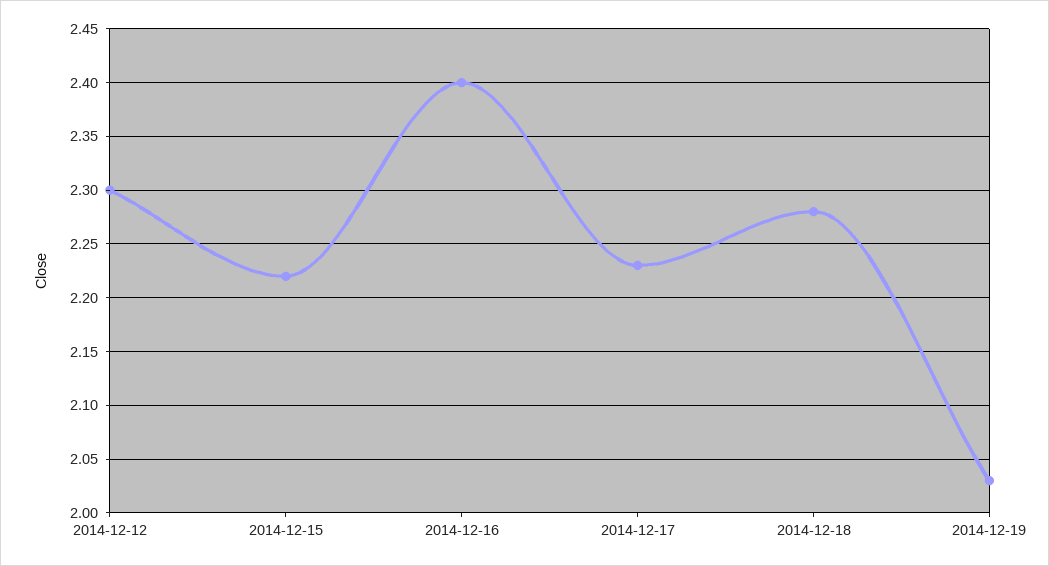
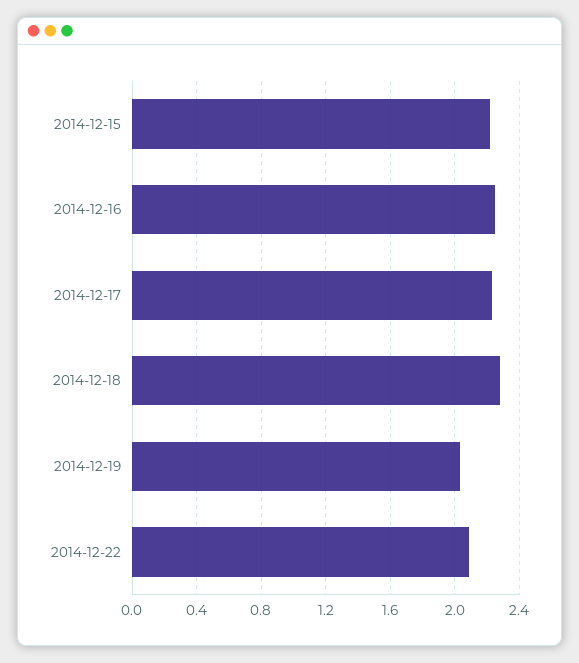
2014-12-12: 2.3 -> none
2014-12-16: 2.4 -> 2.25
2014-12-22: none -> 2.1

